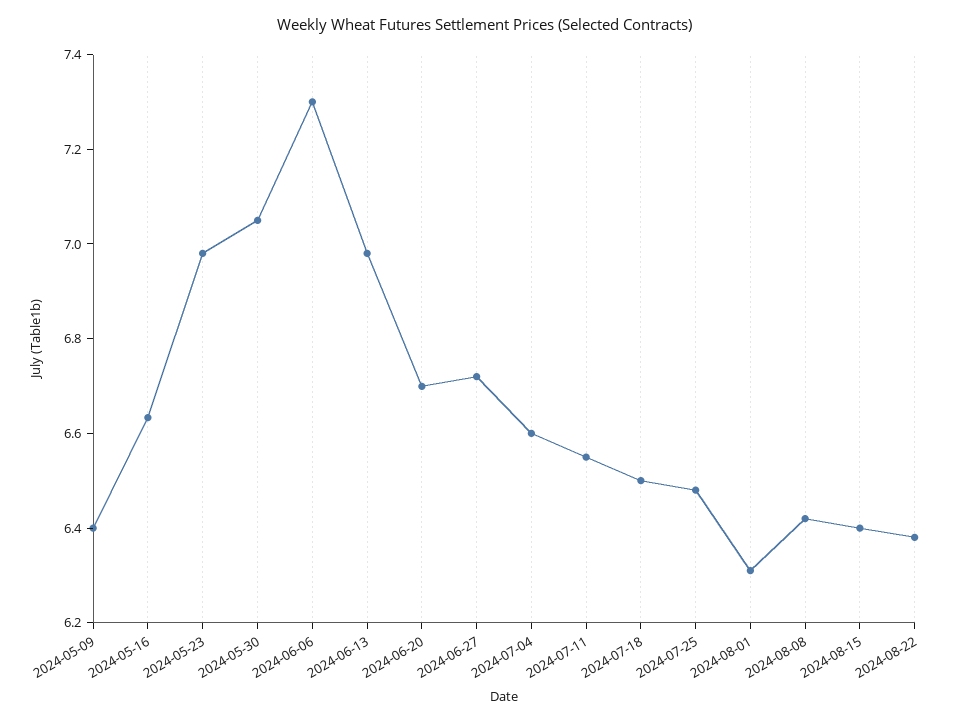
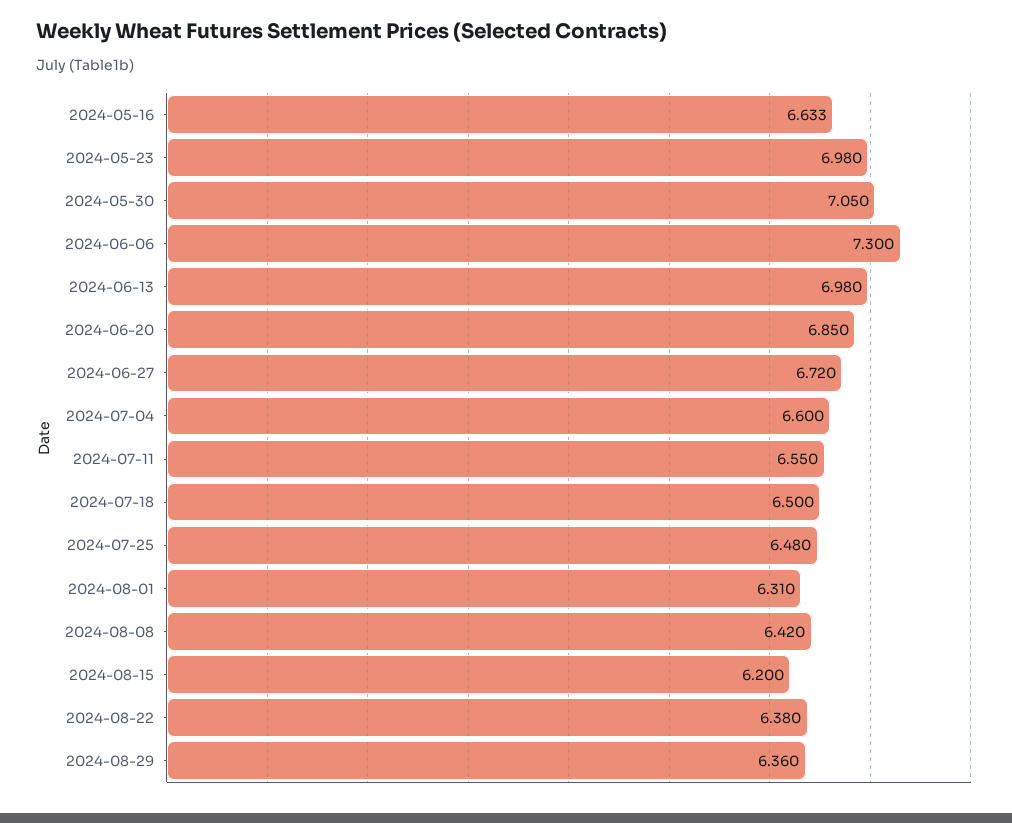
2024-05-09: 6.4 -> none
2024-06-20: 6.7 -> 6.85
2024-08-15: 6.4 -> 6.2
2024-08-29: none -> 6.36

